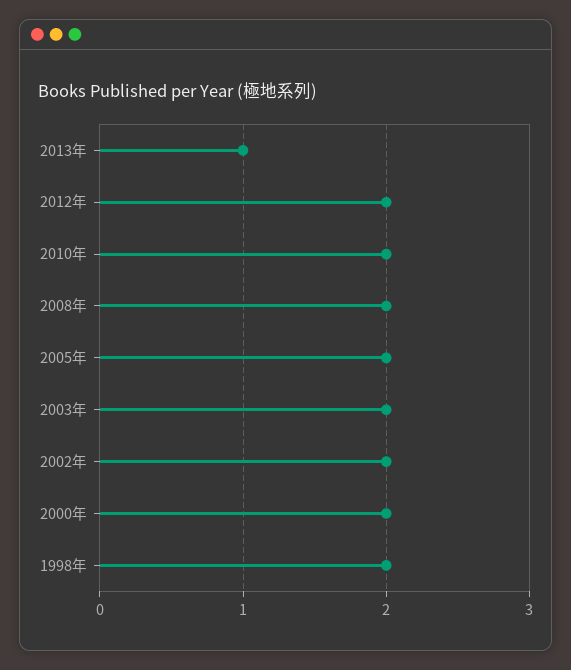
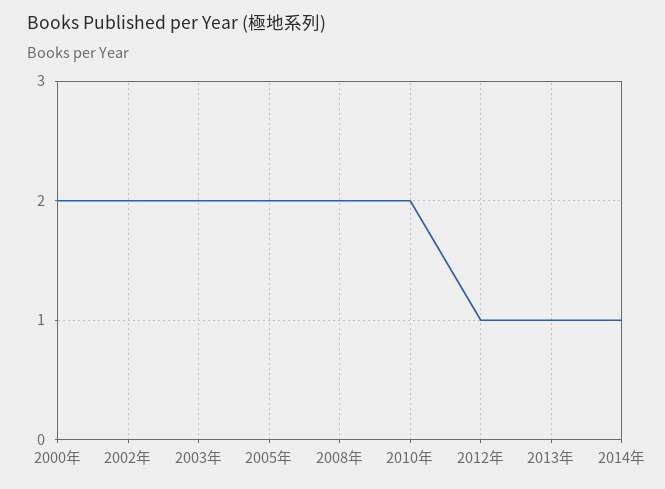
2012年: 2 -> 1
1998年: 2 -> none
2014年: none -> 1

